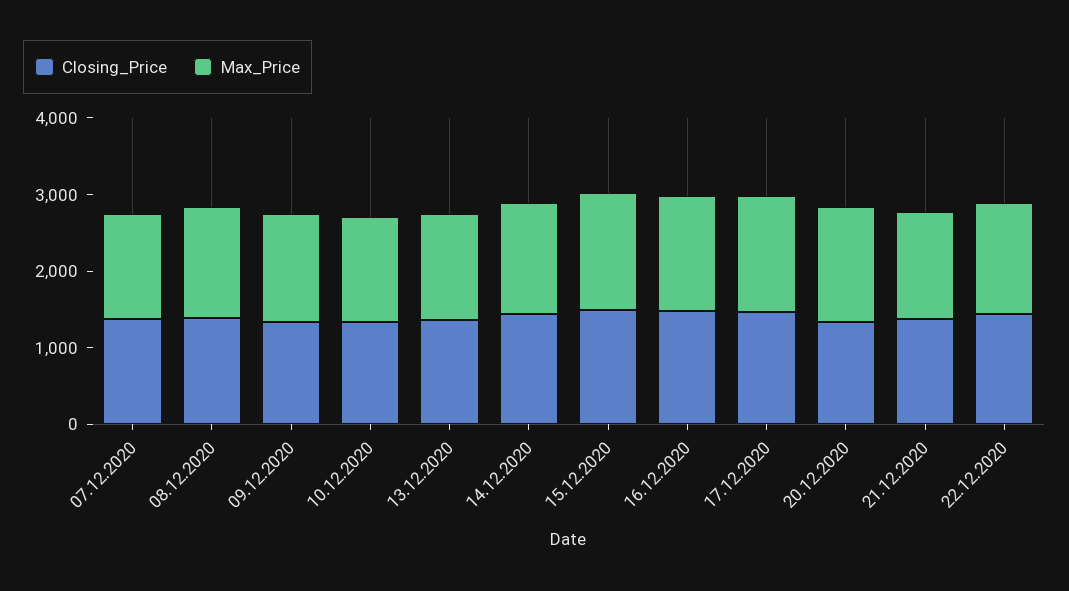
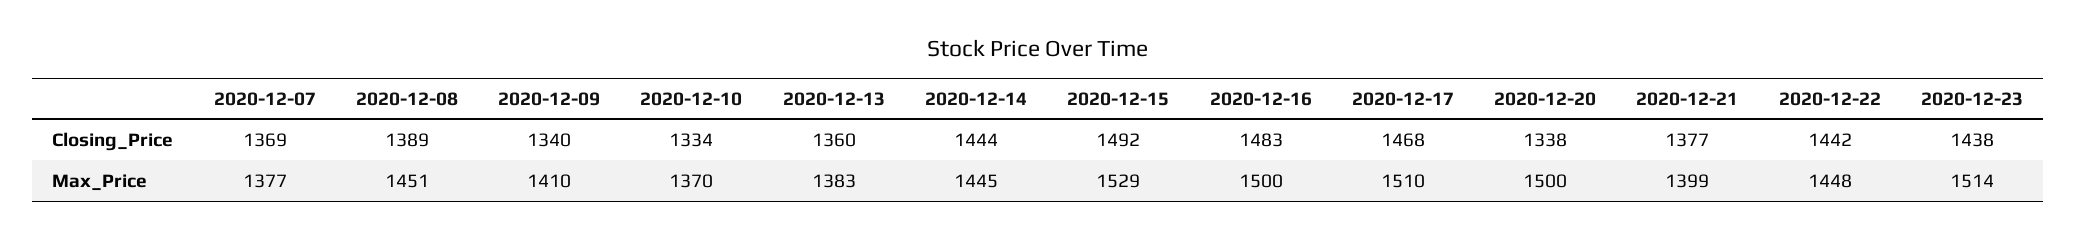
Closing_Price, 2020-12-23: none -> 1438
Max_Price, 2020-12-23: none -> 1514

